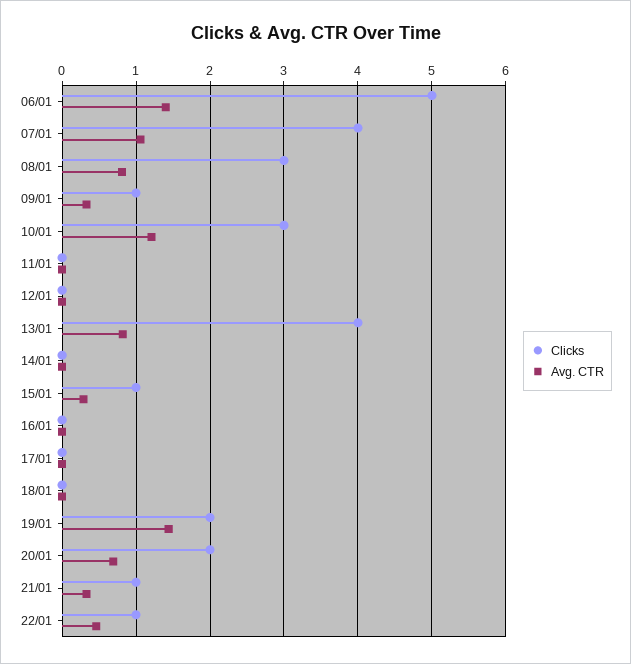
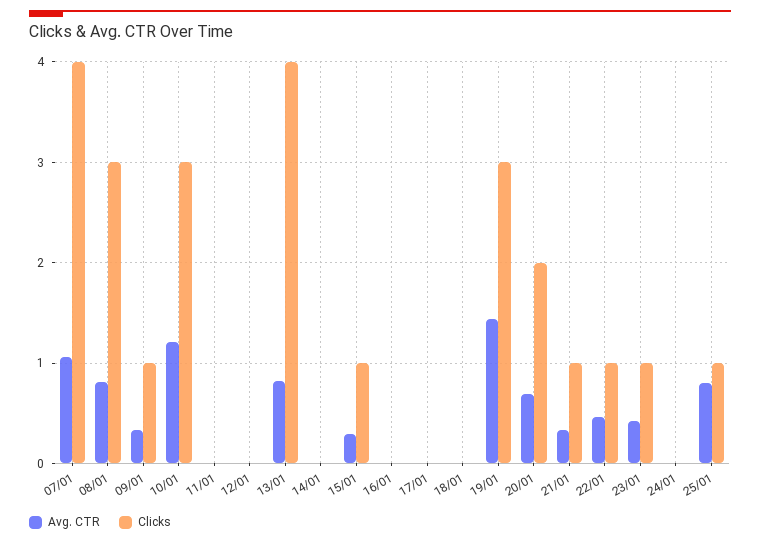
Clicks, 06/01: 5 -> none
Avg. CTR, 06/01: 1.4 -> none
Clicks, 19/01: 2 -> 3
Avg. CTR, 23/01: none -> 0.4
Clicks, 23/01: none -> 1
Avg. CTR, 24/01: none -> 0
Clicks, 24/01: none -> 0
Avg. CTR, 25/01: none -> 0.8
Clicks, 25/01: none -> 1

